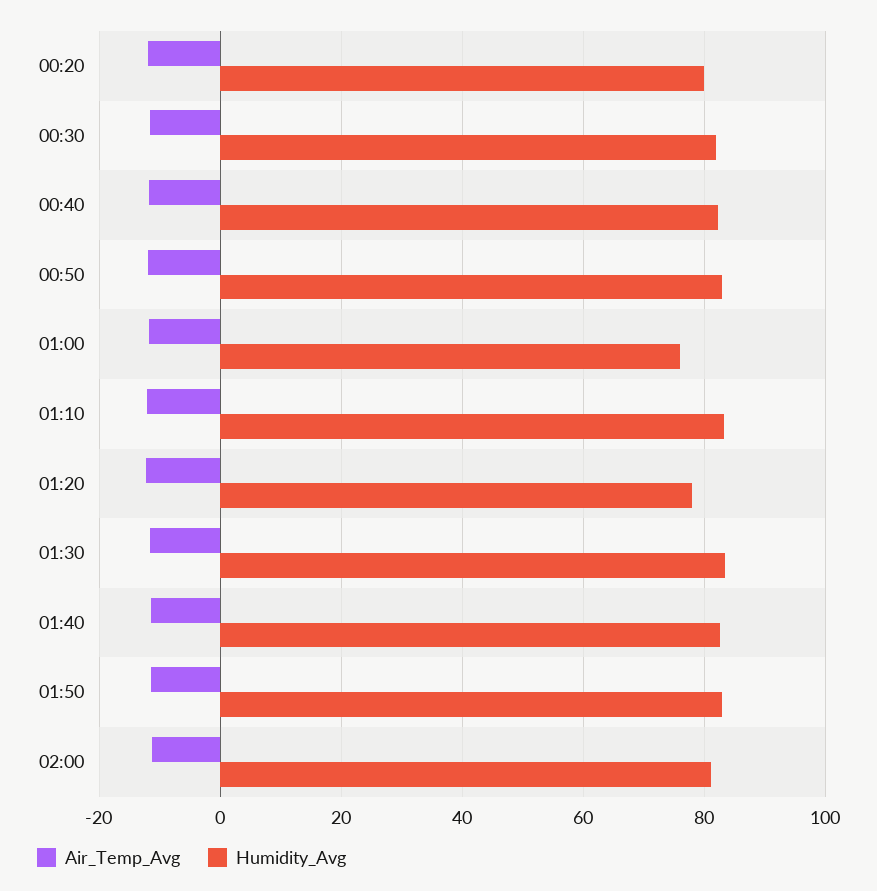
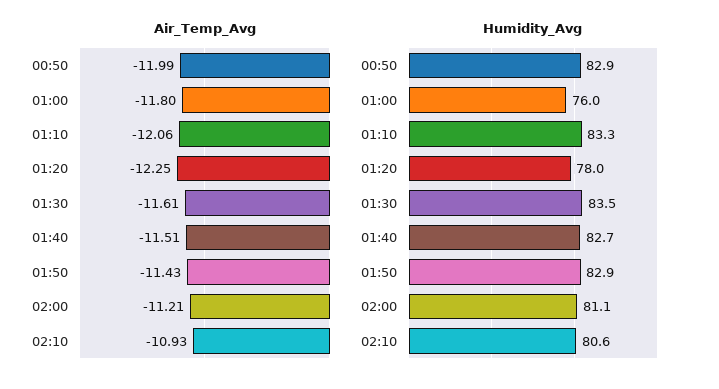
Air_Temp_Avg, 00:20: -12 -> none
Humidity_Avg, 00:20: 80 -> none
Air_Temp_Avg, 00:30: -12 -> none
Humidity_Avg, 00:30: 82 -> none
Air_Temp_Avg, 00:40: -12 -> none
Humidity_Avg, 00:40: 82 -> none
Air_Temp_Avg, 02:10: none -> -10.93
Humidity_Avg, 02:10: none -> 80.6

